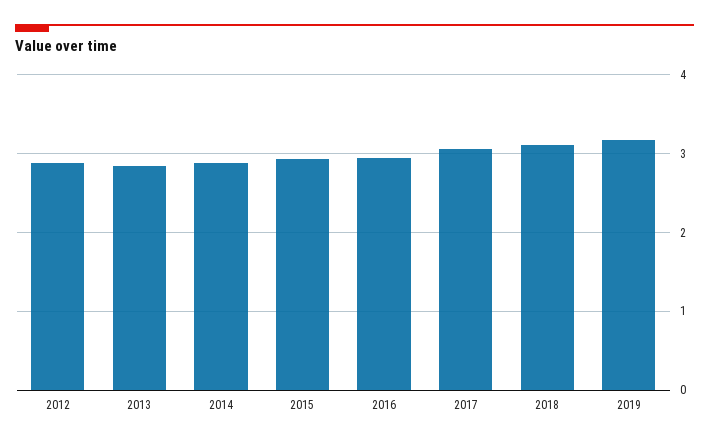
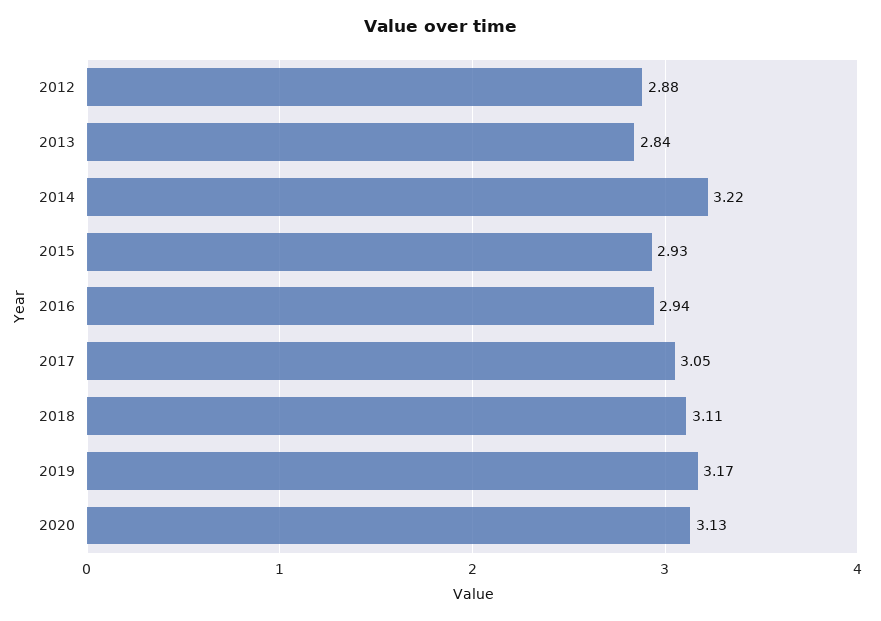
2014: 2.9 -> 3.22
2020: none -> 3.13

